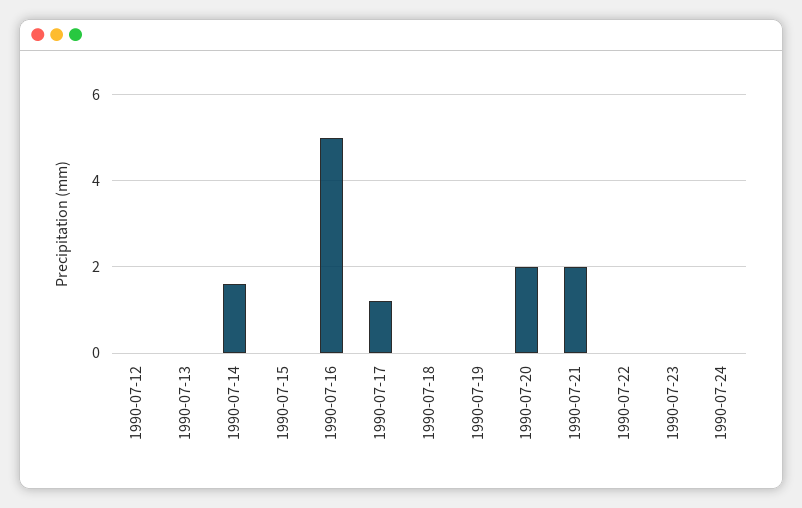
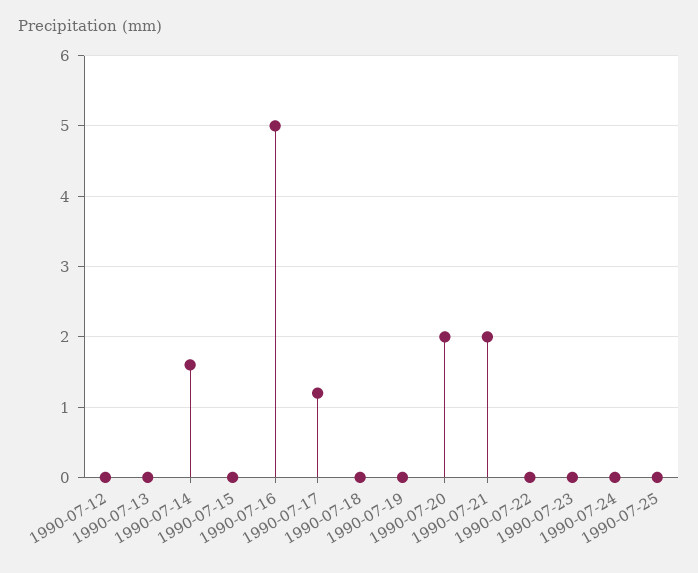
1990-07-25: none -> 0

